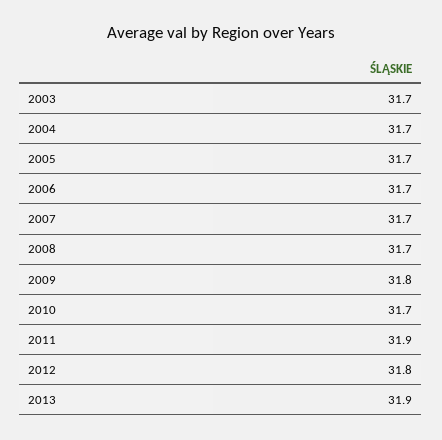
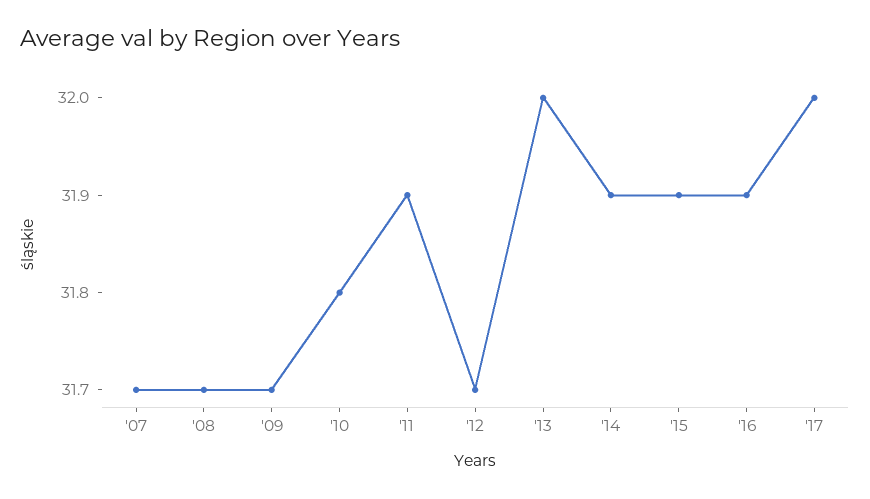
2003: 31.7 -> none
2004: 31.7 -> none
2005: 31.7 -> none
2006: 31.7 -> none
2009: 31.8 -> 31.7
2010: 31.7 -> 31.8
2012: 31.8 -> 31.7
2013: 31.9 -> 32
'14: none -> 31.9
'15: none -> 31.9
'16: none -> 31.9
'17: none -> 32

